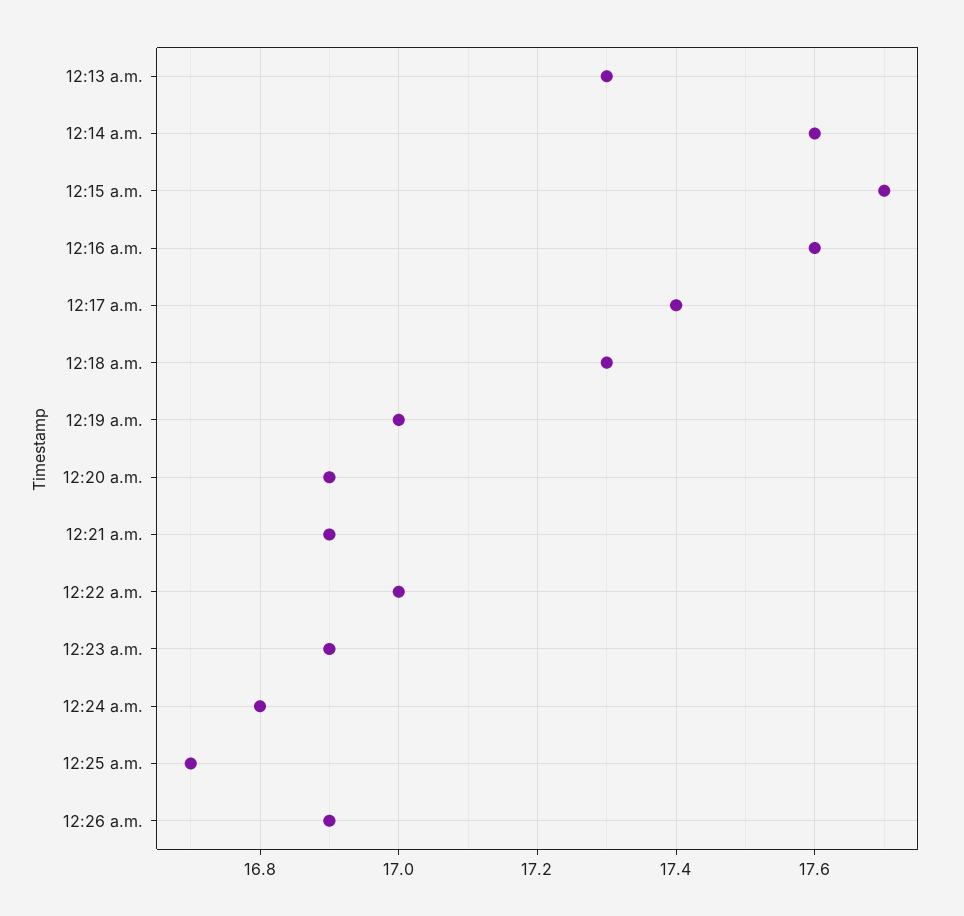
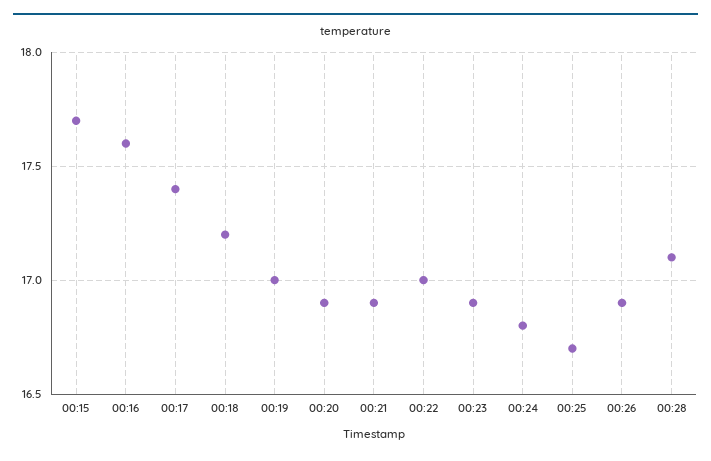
12:13 a.m.: 17.3 -> none
12:14 a.m.: 17.6 -> none
12:18 a.m.: 17.3 -> 17.2
00:28: none -> 17.1

